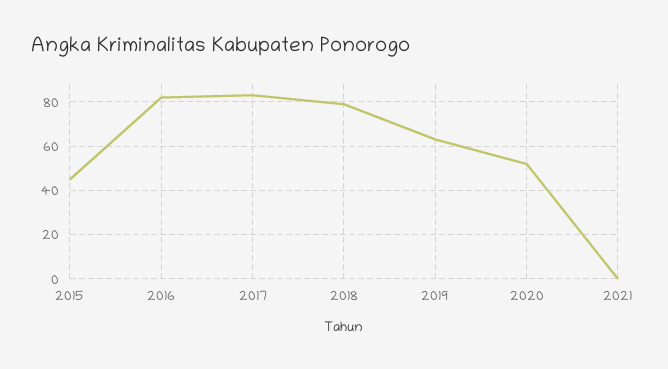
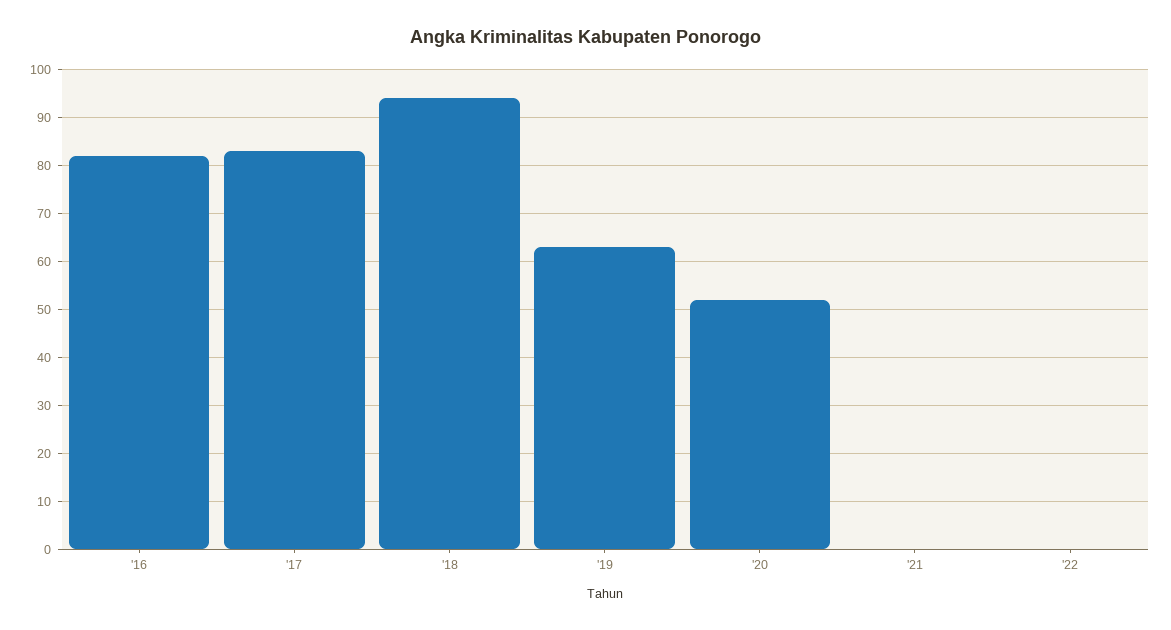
2015: 45 -> none
2018: 80 -> 95
'22: none -> 0

